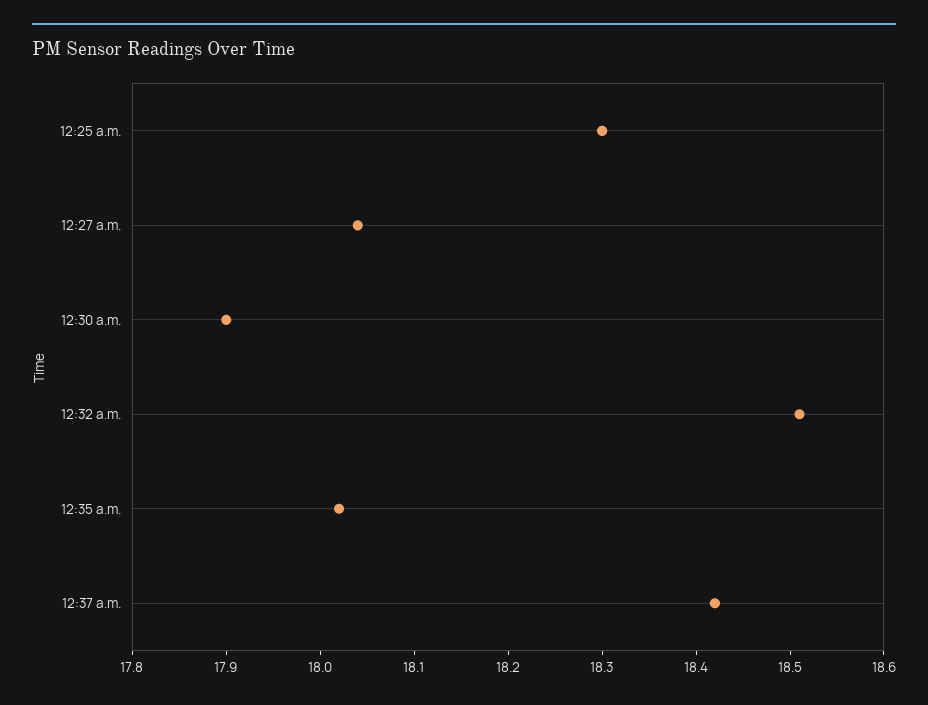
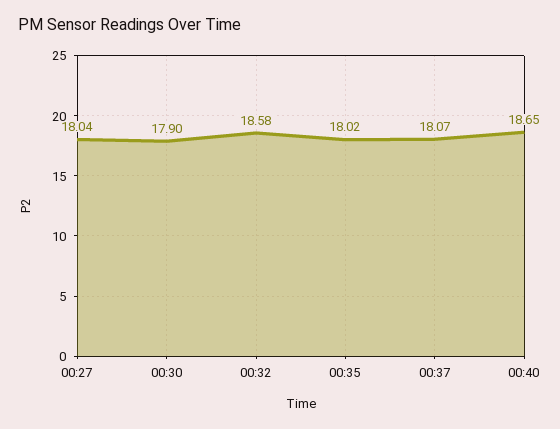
12:25 a.m.: 18.3 -> none
12:32 a.m.: 18.51 -> 18.58
12:37 a.m.: 18.42 -> 18.07
00:40: none -> 18.65

